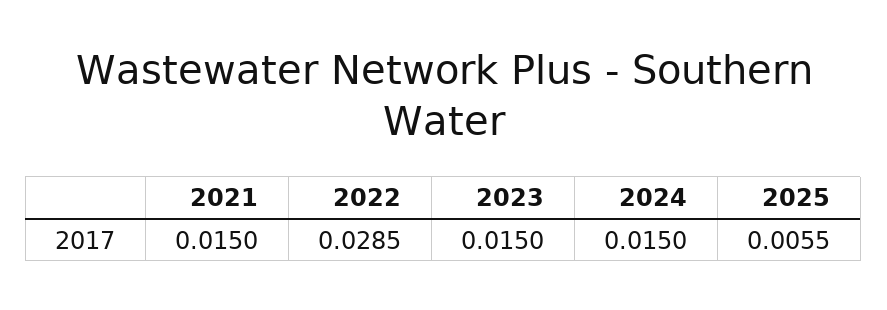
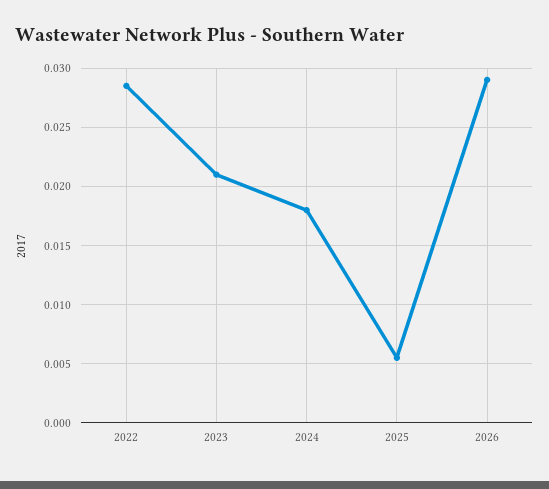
2021: 0.015 -> none
2023: 0.015 -> 0.021
2024: 0.015 -> 0.018
2026: none -> 0.029

